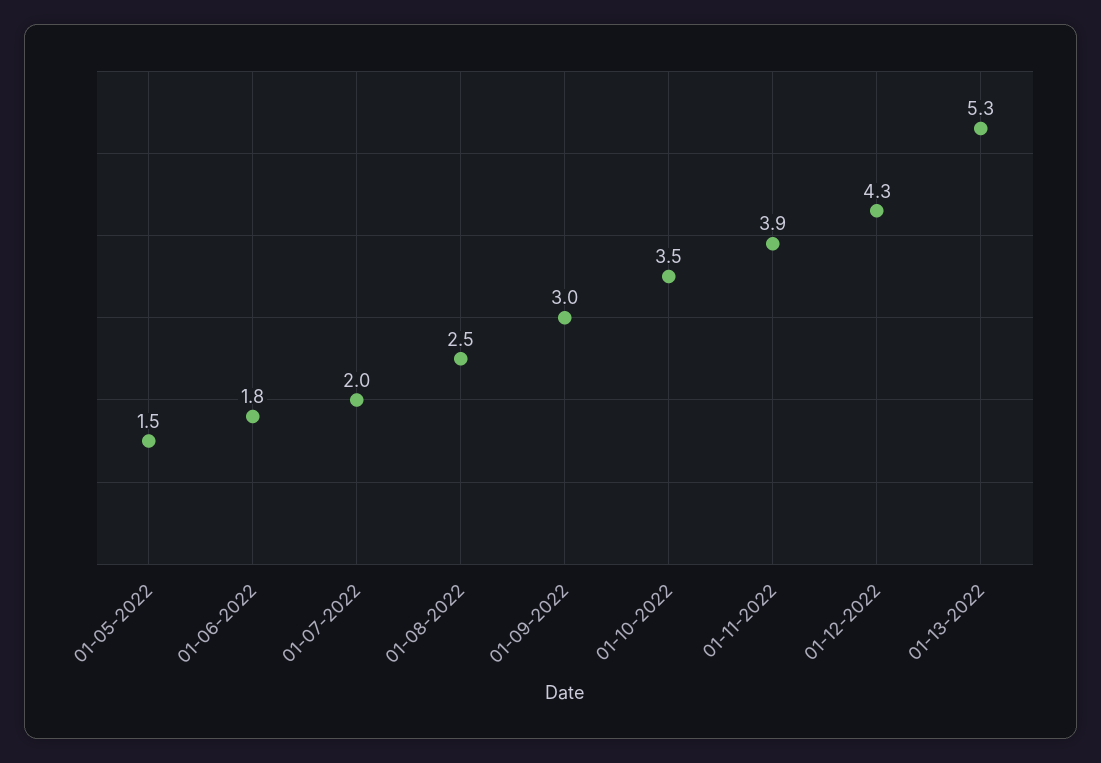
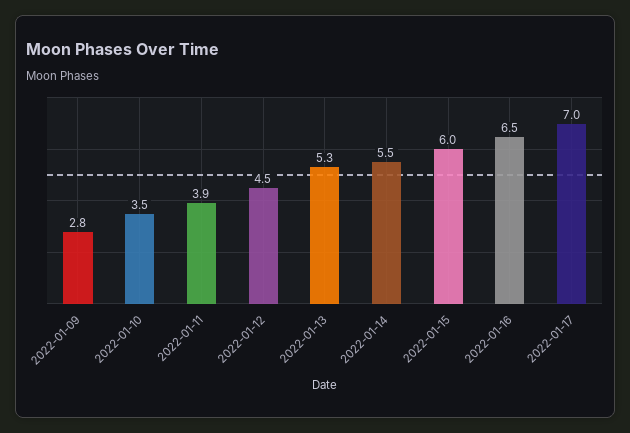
01-05-2022: 1.5 -> none
01-06-2022: 1.8 -> none
01-07-2022: 2 -> none
01-08-2022: 2.5 -> none
01-09-2022: 3 -> 2.8
01-12-2022: 4.3 -> 4.5
2022-01-14: none -> 5.5
2022-01-15: none -> 6
2022-01-16: none -> 6.5
2022-01-17: none -> 7

